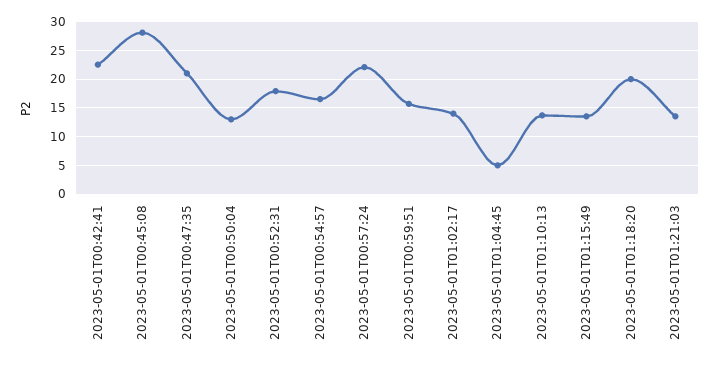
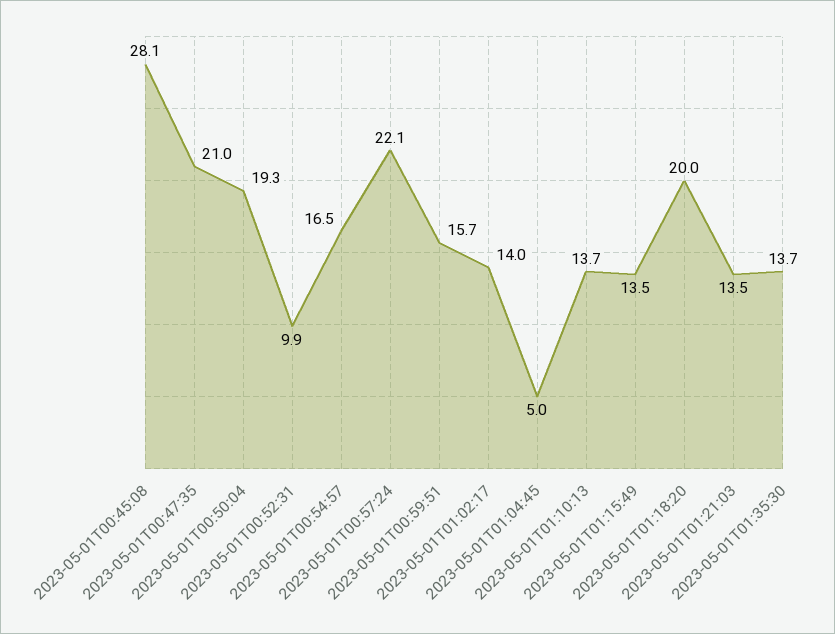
2023-05-01T00:42:41: 22.5 -> none
2023-05-01T00:50:04: 12.5 -> 19.3
2023-05-01T00:52:31: 17.5 -> 9.9
2023-05-01T01:35:30: none -> 13.7

